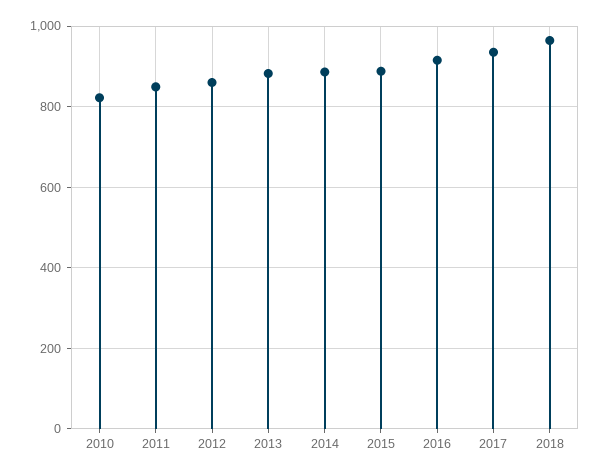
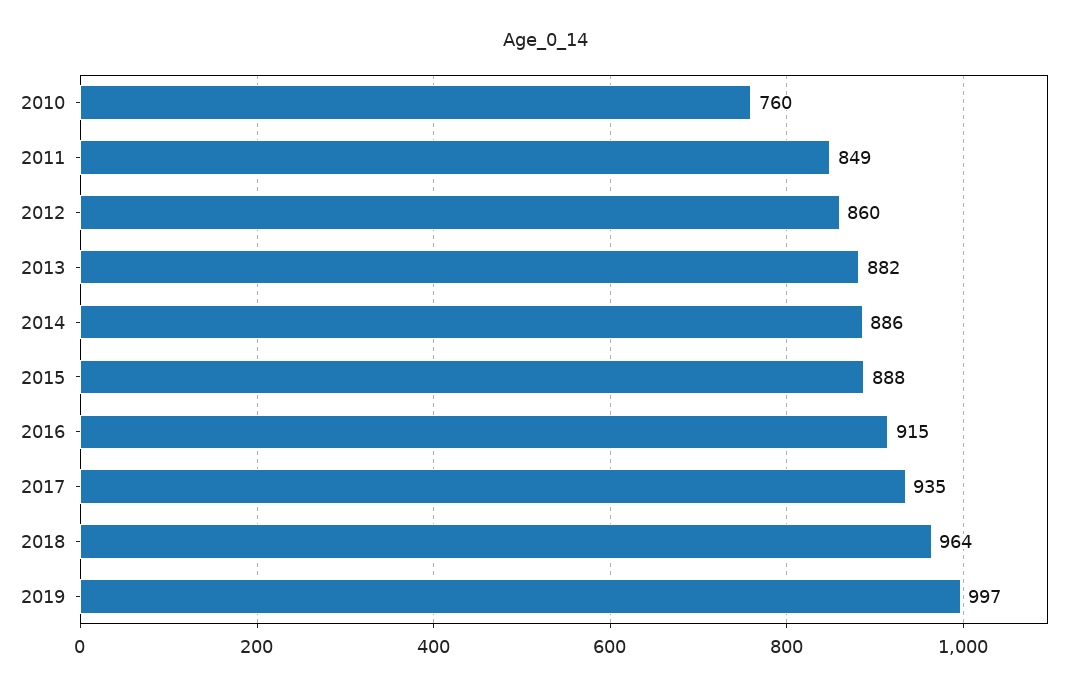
2010: 820 -> 760
2019: none -> 997

